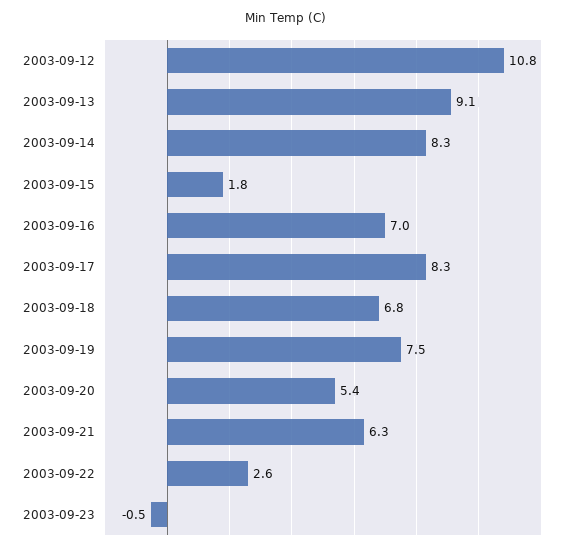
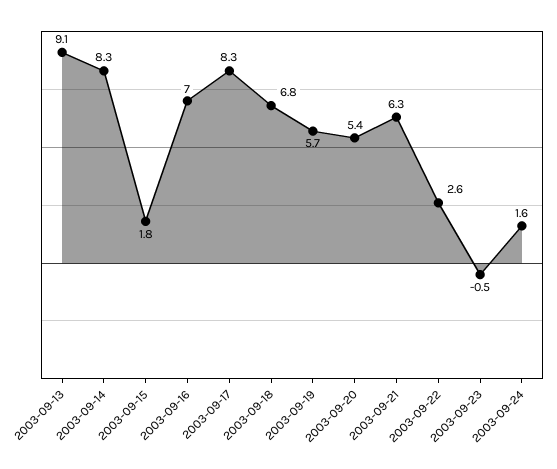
2003-09-12: 10.8 -> none
2003-09-19: 7.5 -> 5.7
2003-09-24: none -> 1.6

